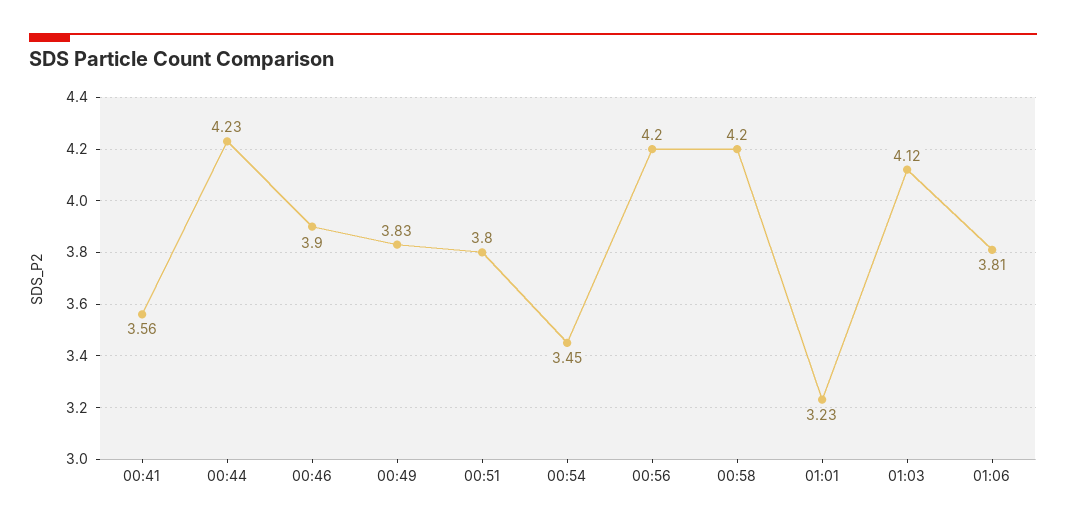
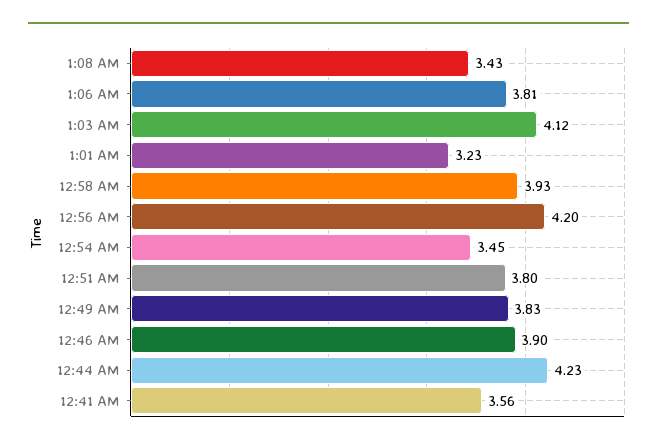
00:58: 4.2 -> 3.93
1:08 AM: none -> 3.43

